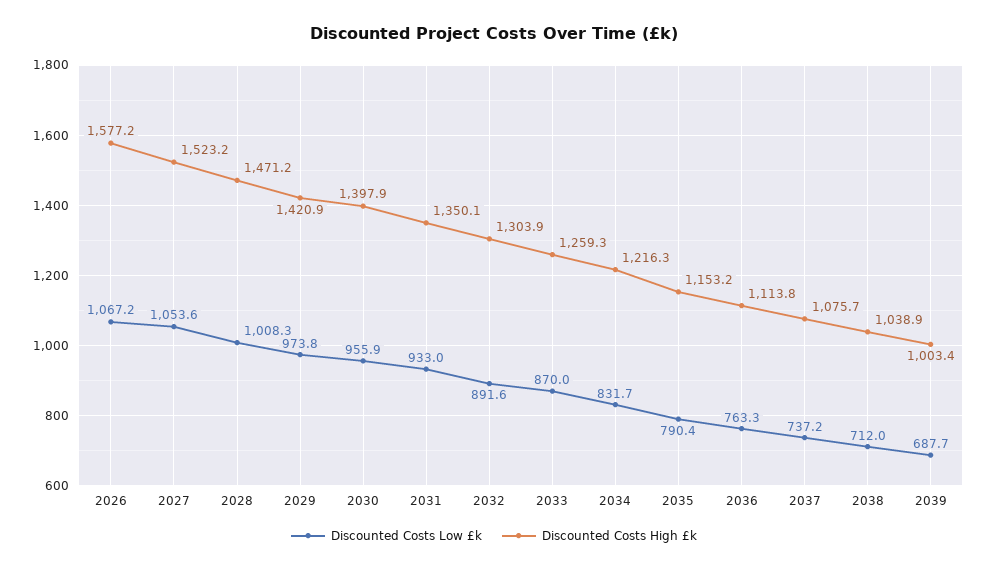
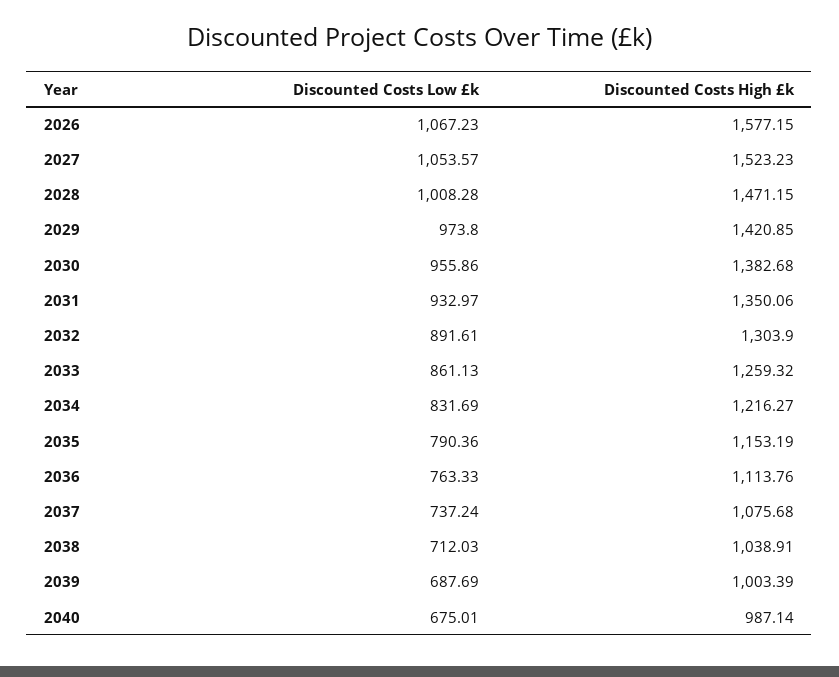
Discounted Costs High £k, 2030: 1397.9 -> 1382.68
Discounted Costs Low £k, 2033: 870 -> 861.13
Discounted Costs Low £k, 2040: none -> 675.01
Discounted Costs High £k, 2040: none -> 987.14

